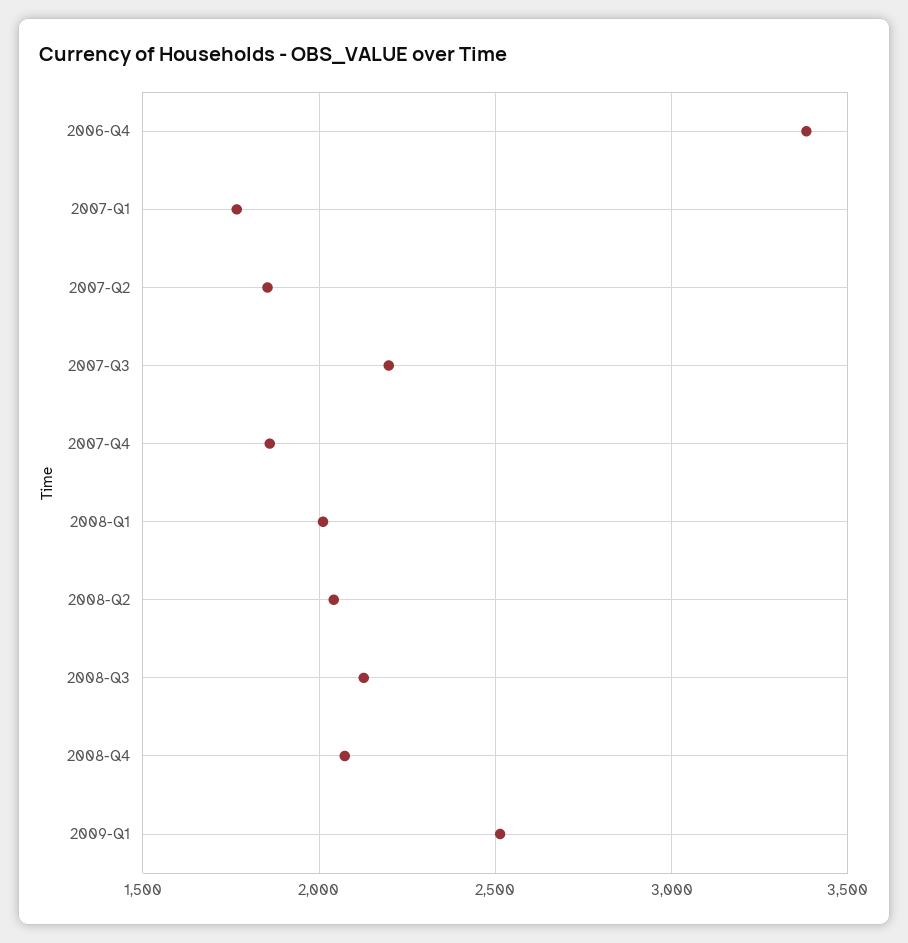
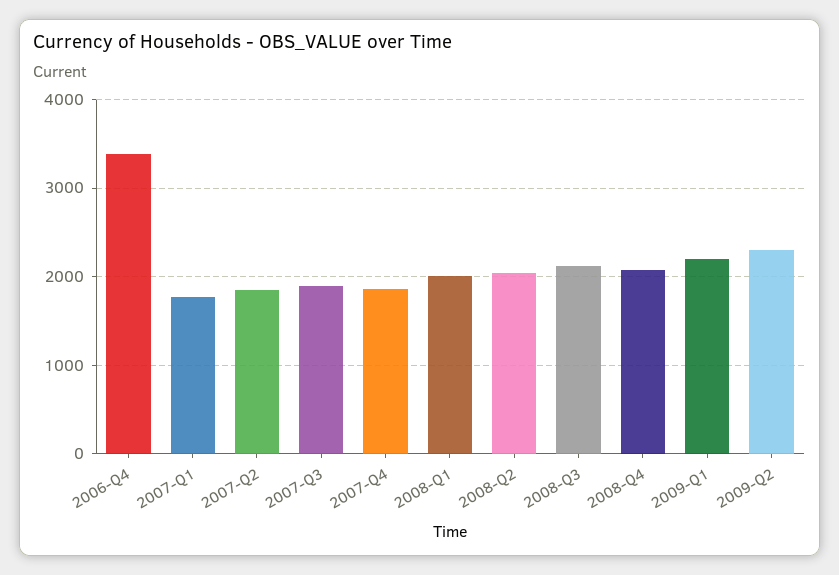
2007-Q3: 2200 -> 1900
2009-Q1: 2500 -> 2200
2009-Q2: none -> 2300

